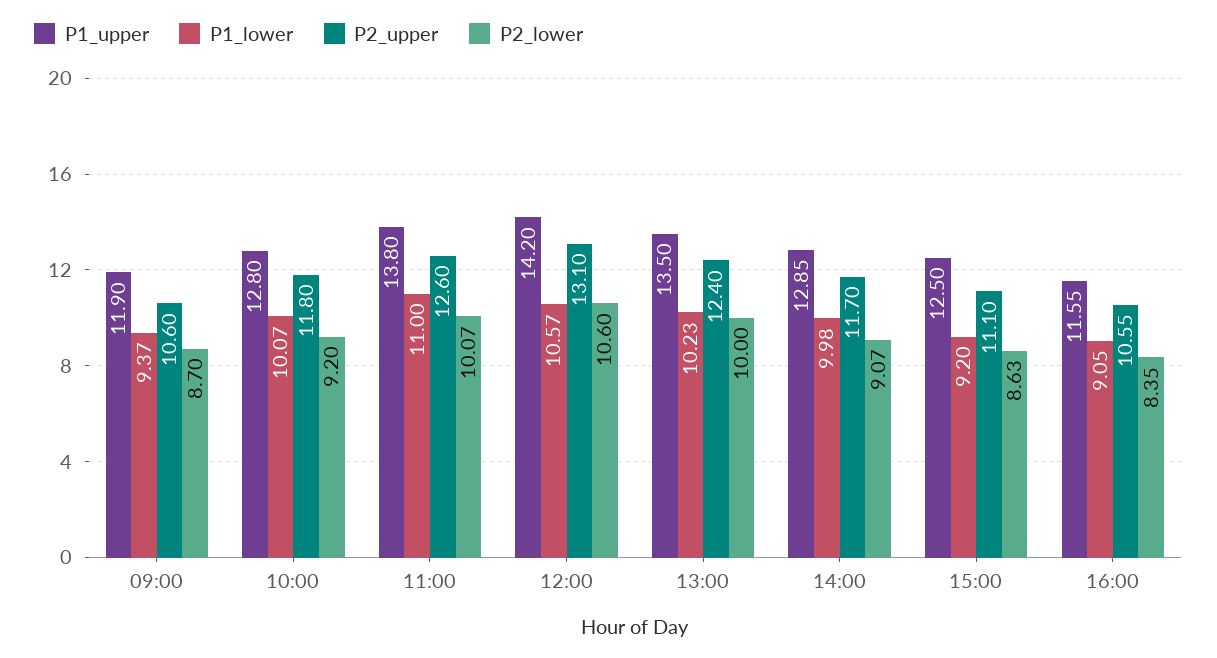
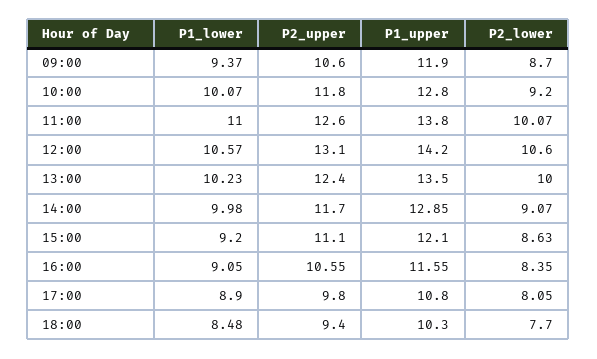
P1_upper, 15:00: 12.5 -> 12.1
P1_lower, 17:00: none -> 8.9
P2_upper, 17:00: none -> 9.8
P1_upper, 17:00: none -> 10.8
P2_lower, 17:00: none -> 8.05
P1_lower, 18:00: none -> 8.48
P2_upper, 18:00: none -> 9.4
P1_upper, 18:00: none -> 10.3
P2_lower, 18:00: none -> 7.7

